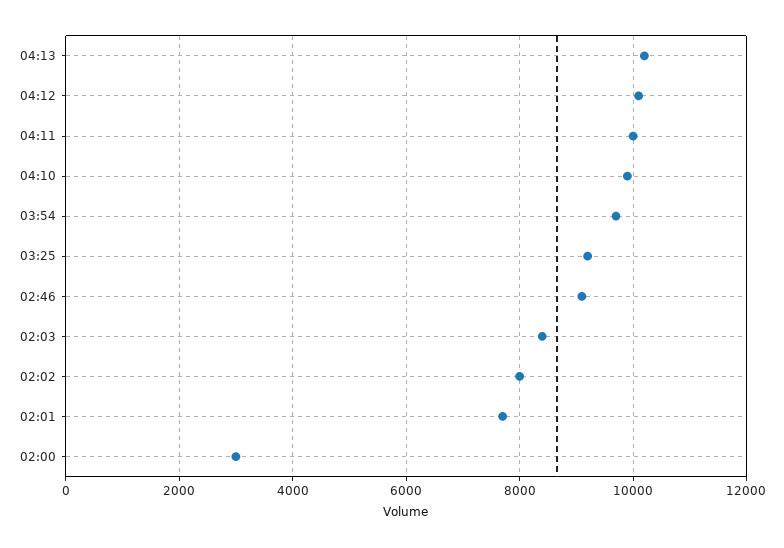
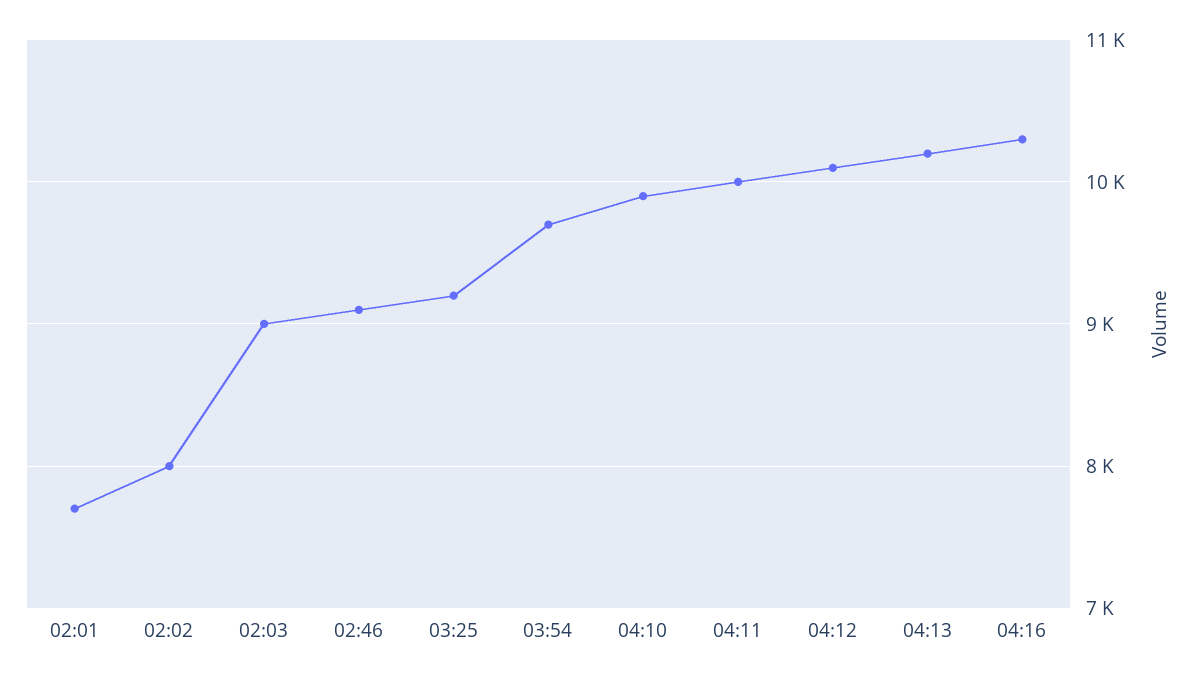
02:03: 8400 -> 9000
02:00: 3000 -> none
04:16: none -> 10300

